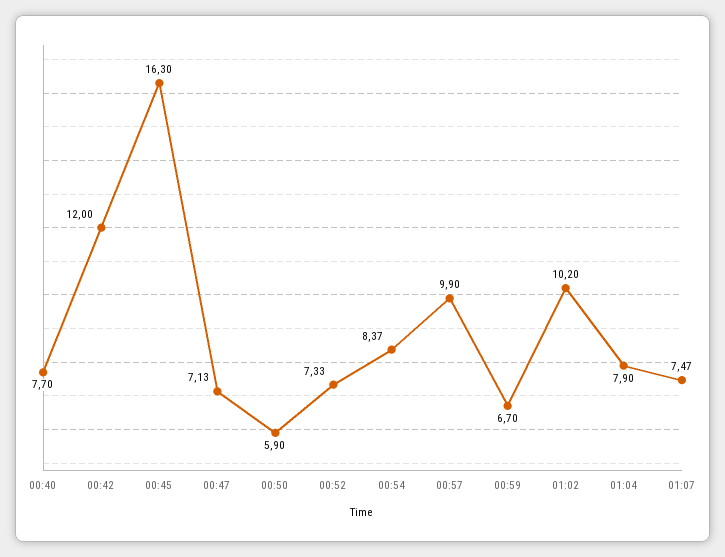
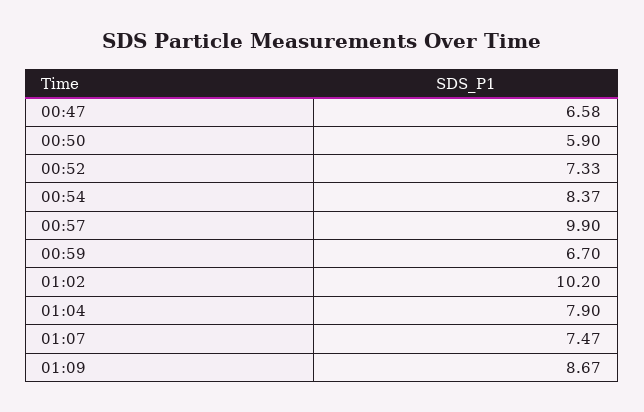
00:40: 7.7 -> none
00:42: 12 -> none
00:45: 16.3 -> none
00:47: 7.13 -> 6.58
01:09: none -> 8.67

